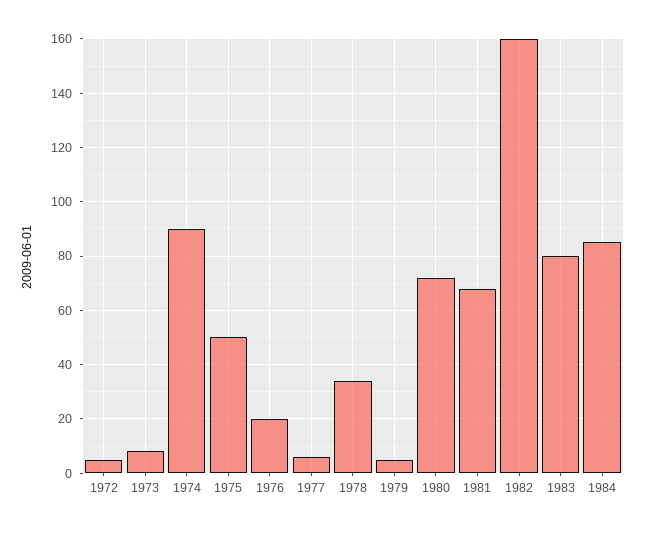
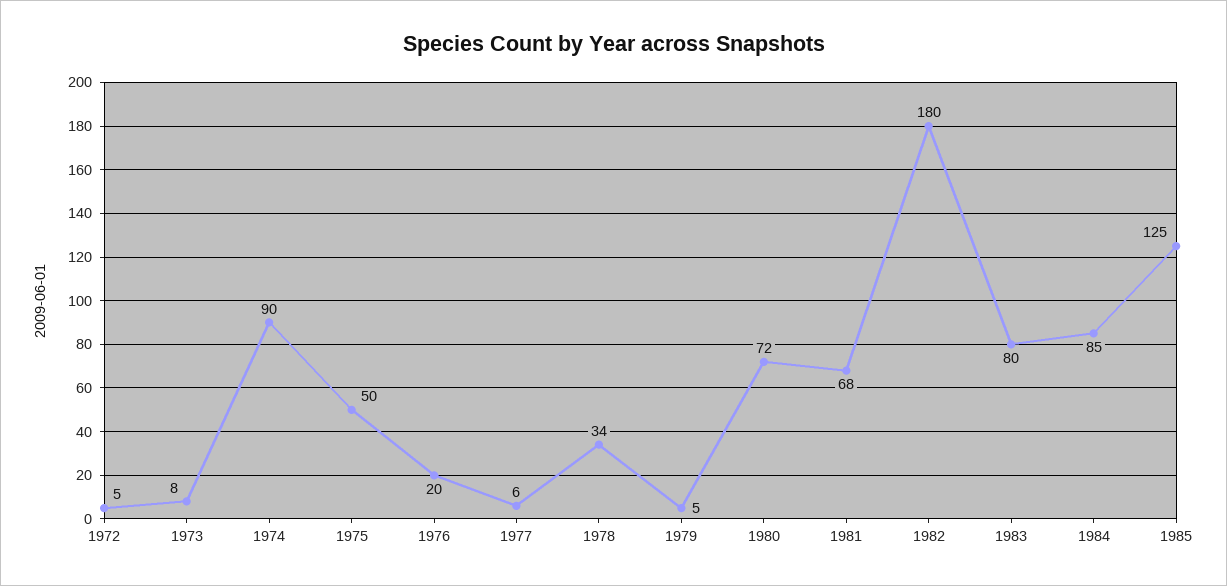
1982: 160 -> 180
1985: none -> 125

